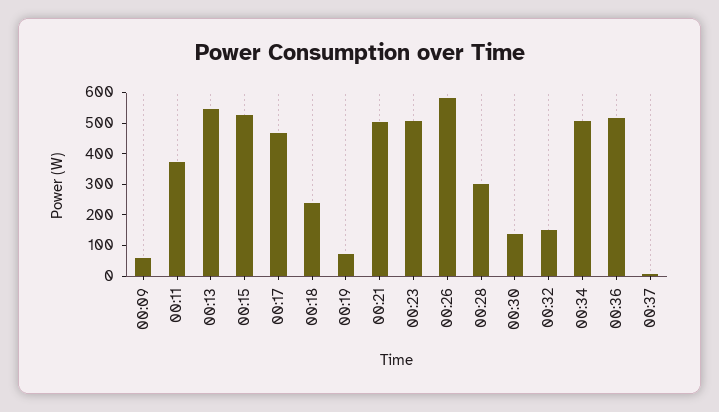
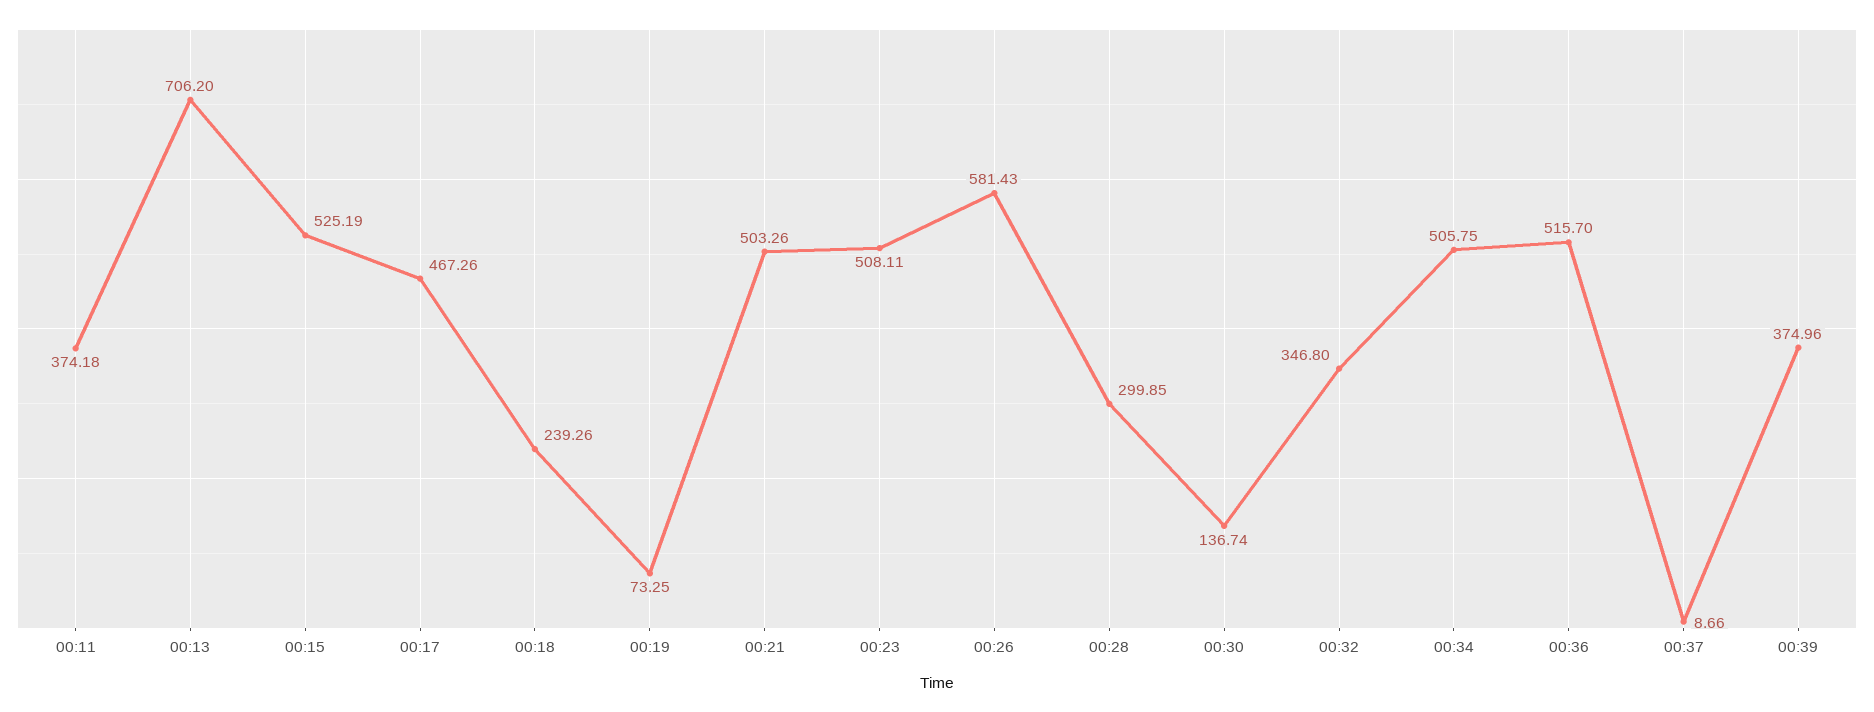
00:09: 50 -> none
00:13: 550 -> 706.2
00:32: 150 -> 346.8
00:39: none -> 374.96

